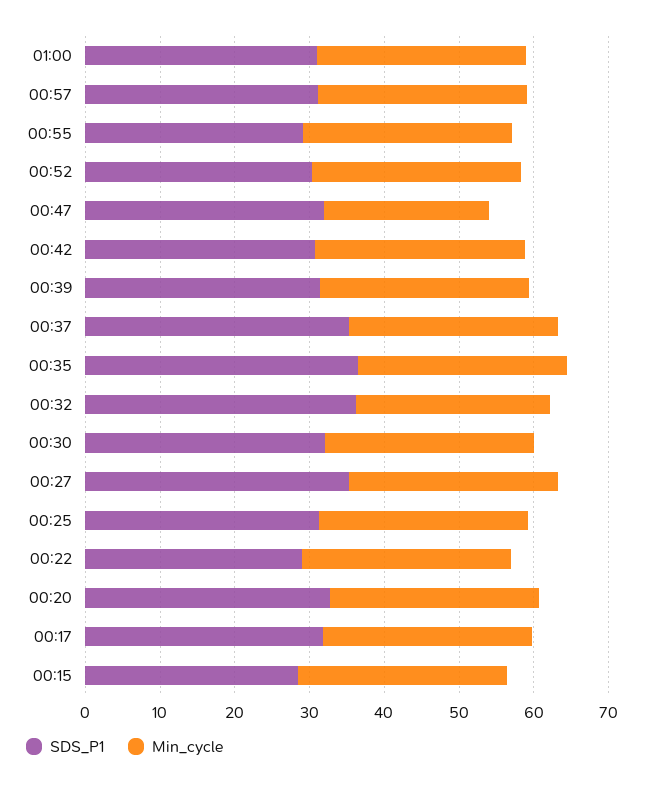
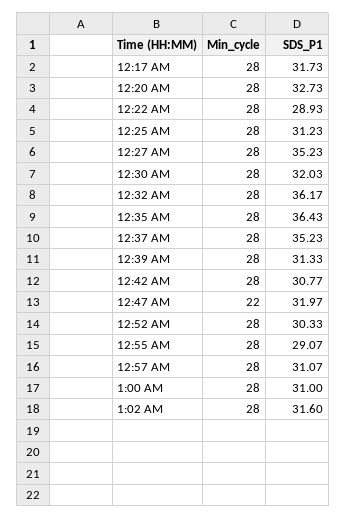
Min_cycle, 00:32: 26 -> 28
SDS_P1, 00:15: 28 -> none
Min_cycle, 00:15: 28 -> none
Min_cycle, 1:02 AM: none -> 28
SDS_P1, 1:02 AM: none -> 31.6

